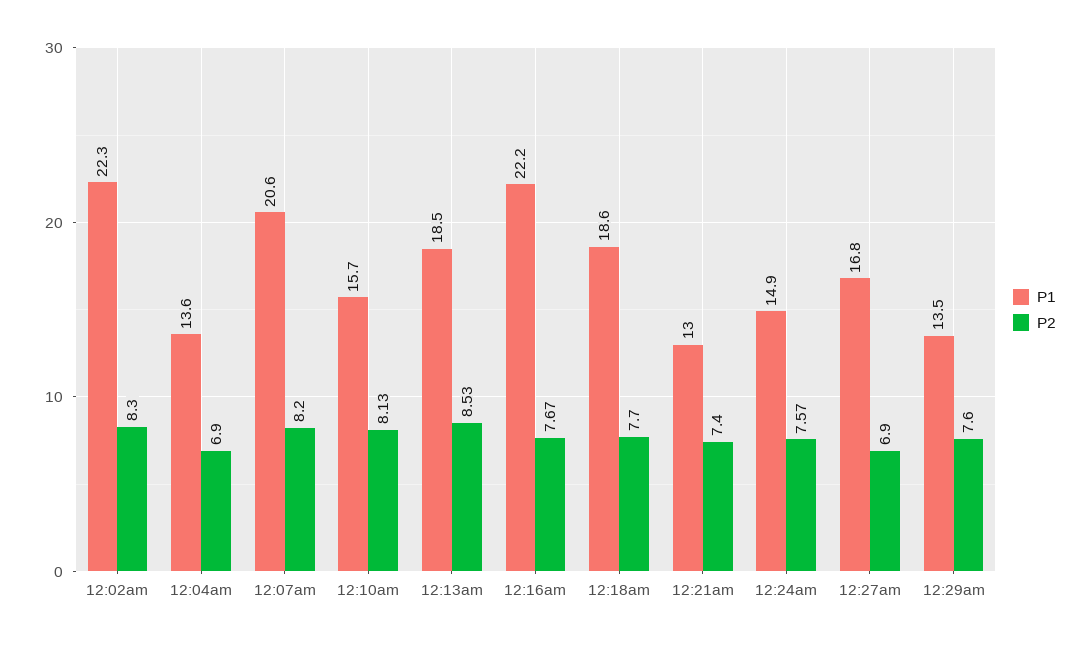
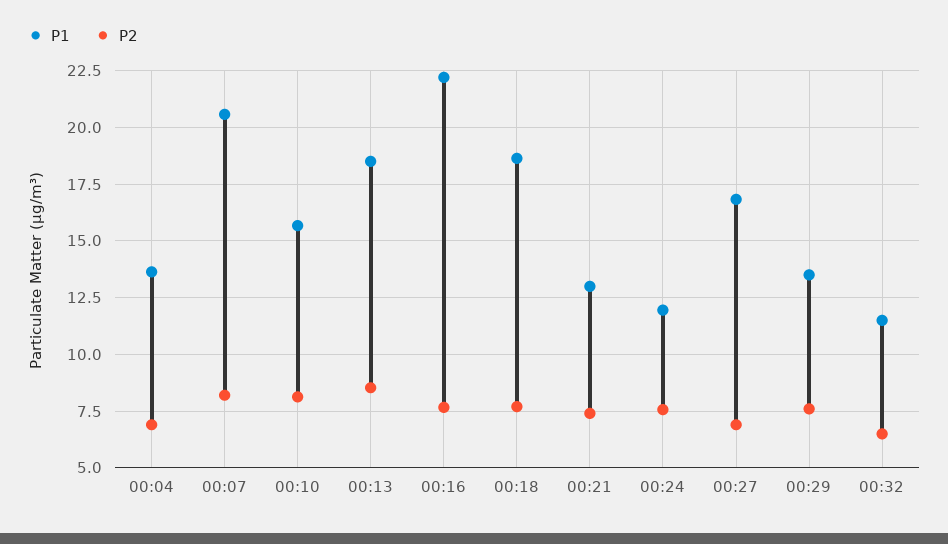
P1, 12:02am: 22.3 -> none
P2, 12:02am: 8.3 -> none
P1, 12:24am: 14.9 -> 12
P1, 00:32: none -> 11.5
P2, 00:32: none -> 6.5

